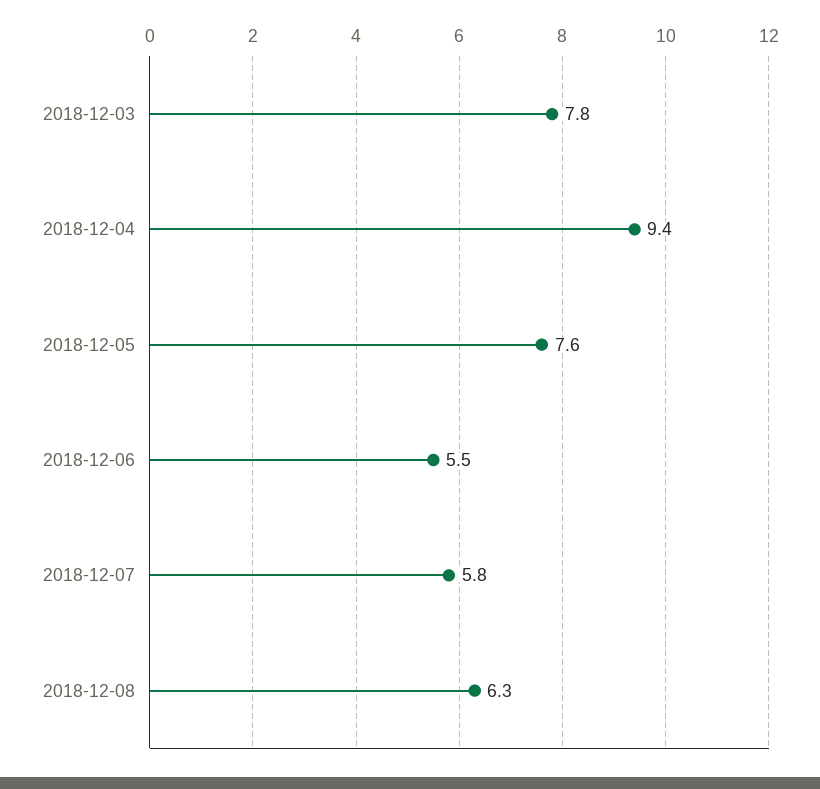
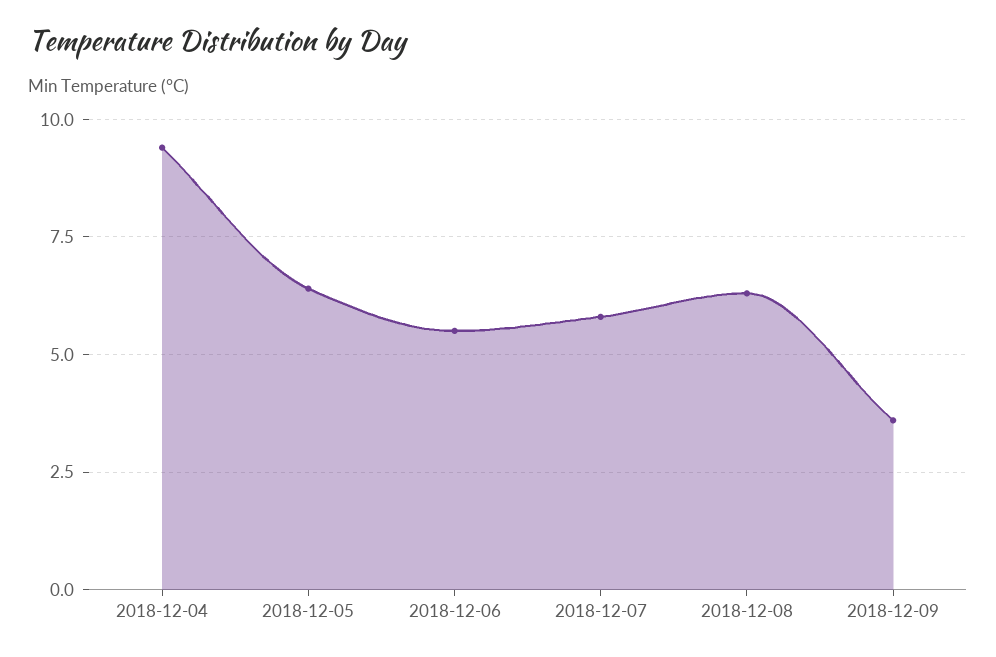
2018-12-03: 7.8 -> none
2018-12-05: 7.6 -> 6.5
2018-12-09: none -> 3.5

